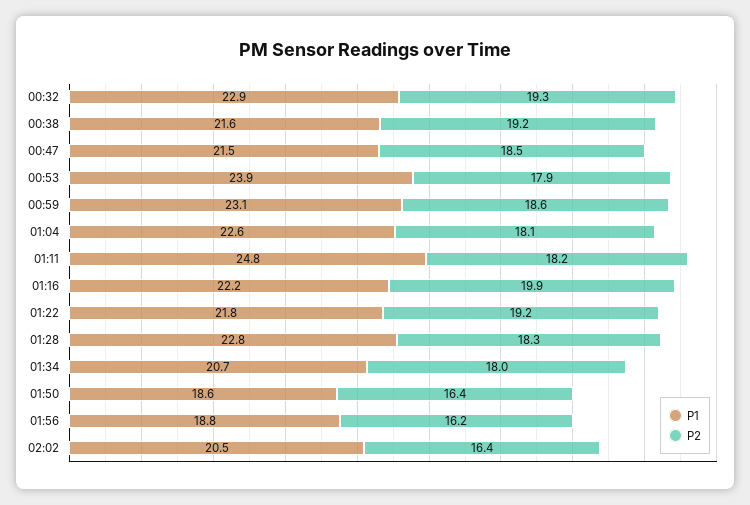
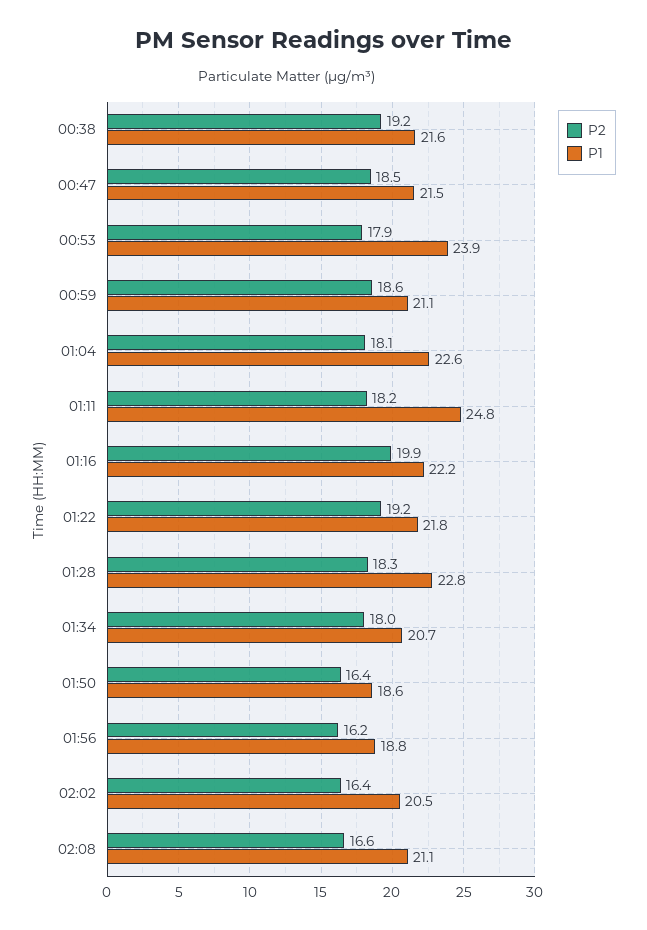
P1, 00:32: 22.9 -> none
P2, 00:32: 19.3 -> none
P1, 00:59: 23.1 -> 21.1
P2, 02:08: none -> 16.6
P1, 02:08: none -> 21.1

